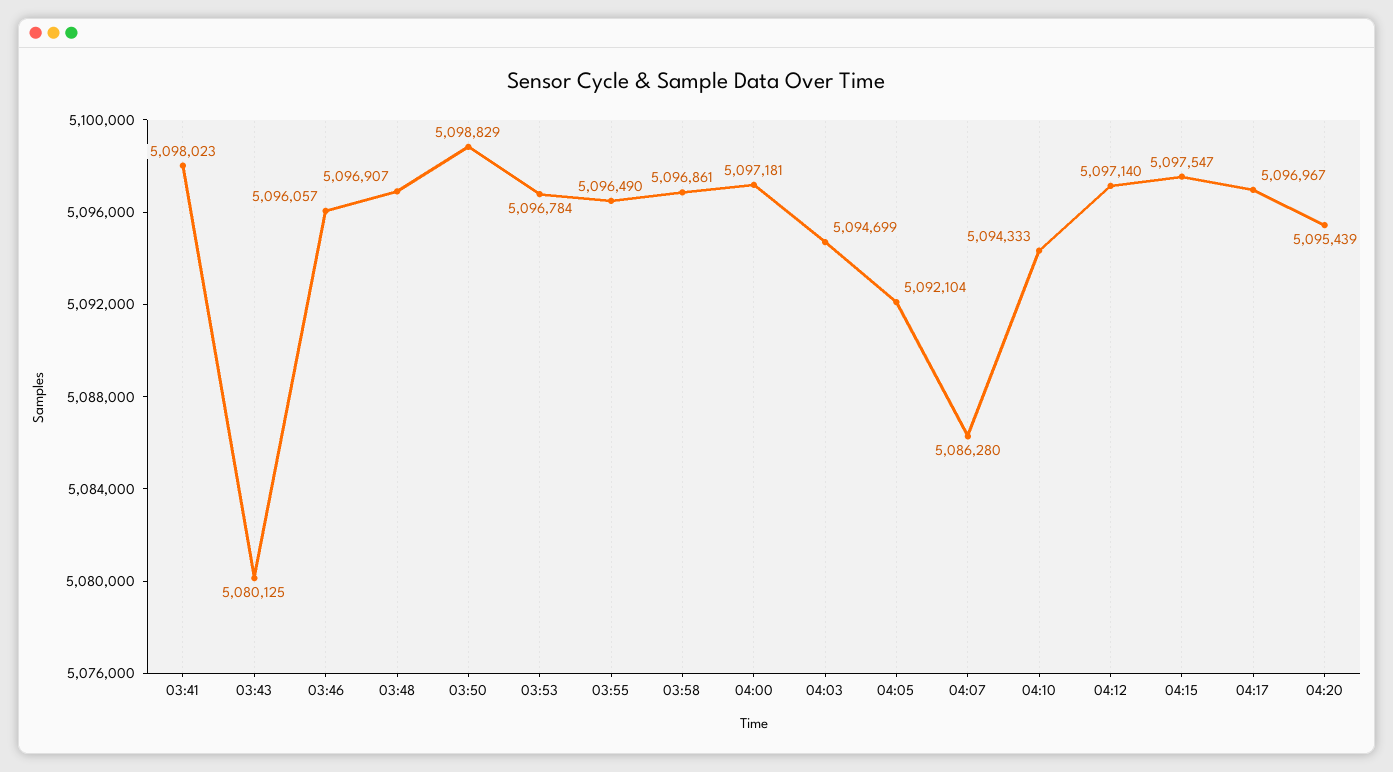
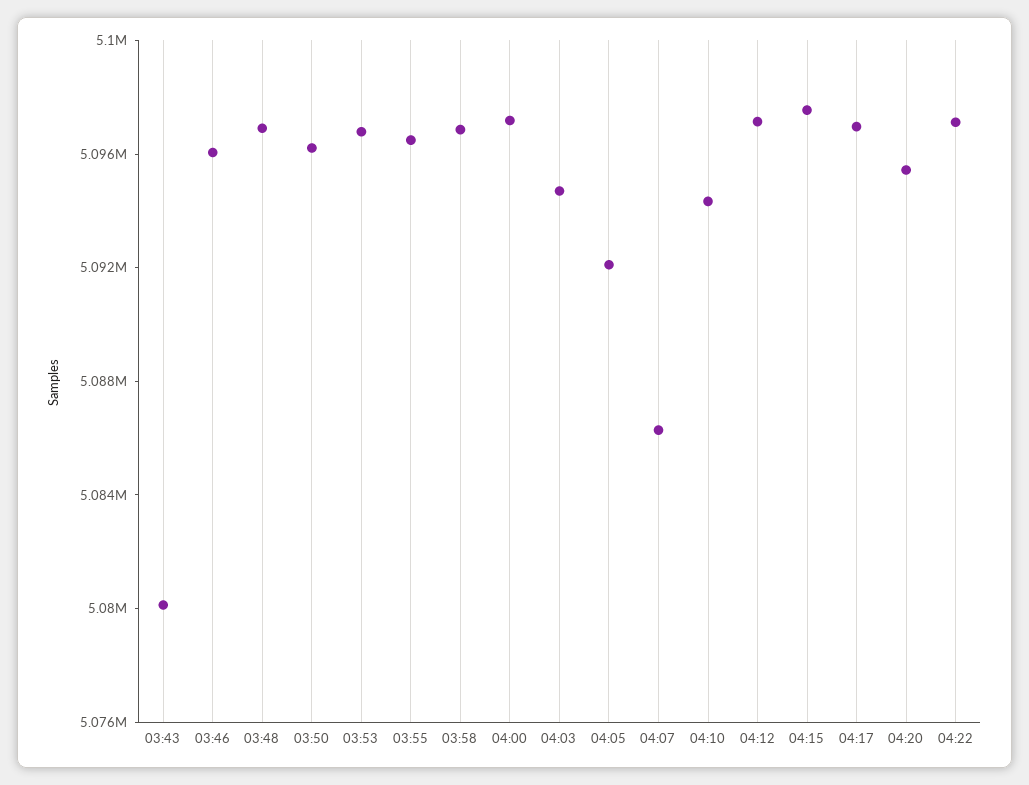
03:41: 5098023 -> none
03:50: 5098829 -> 5096000
04:22: none -> 5097000

